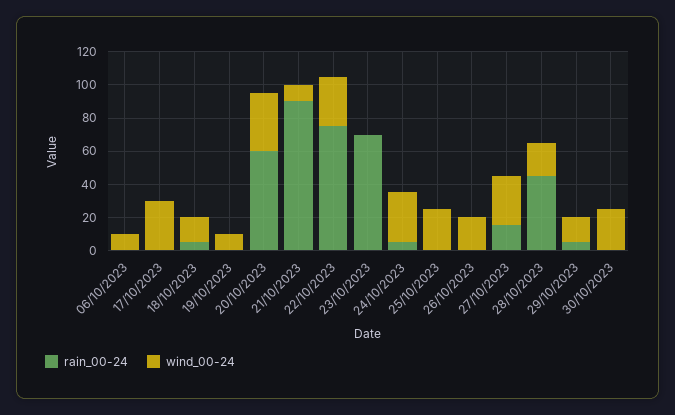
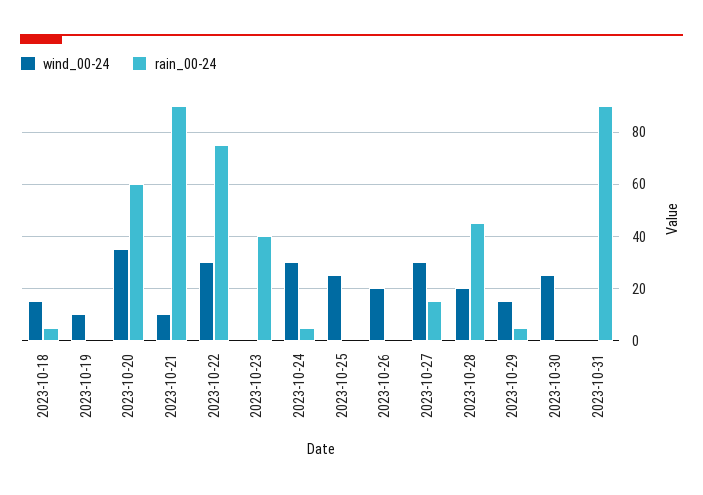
rain_00-24, 06/10/2023: 0 -> none
wind_00-24, 06/10/2023: 10 -> none
rain_00-24, 17/10/2023: 0 -> none
wind_00-24, 17/10/2023: 30 -> none
rain_00-24, 23/10/2023: 70 -> 40
wind_00-24, 2023-10-31: none -> 0
rain_00-24, 2023-10-31: none -> 90

